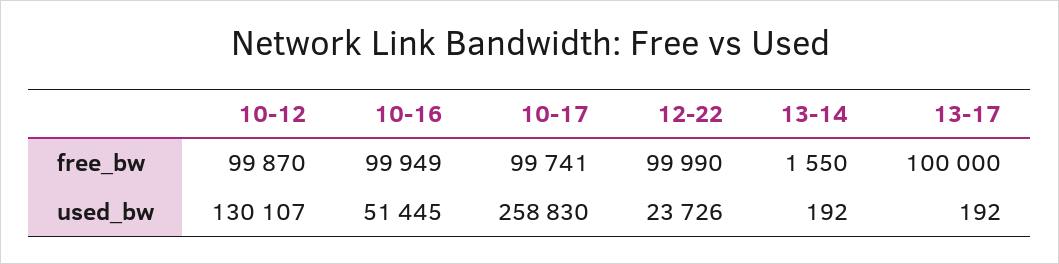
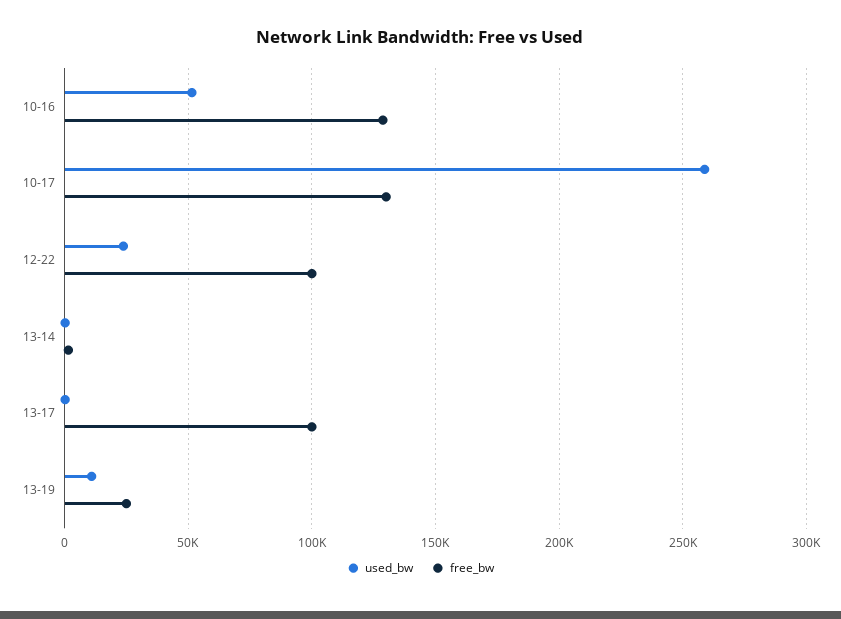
free_bw, 10-12: 99870 -> none
free_bw, 10-16: 99949 -> 130000
free_bw, 10-17: 99741 -> 130000
used_bw, 10-12: 130107 -> none
used_bw, 13-19: none -> 10000
free_bw, 13-19: none -> 25000

